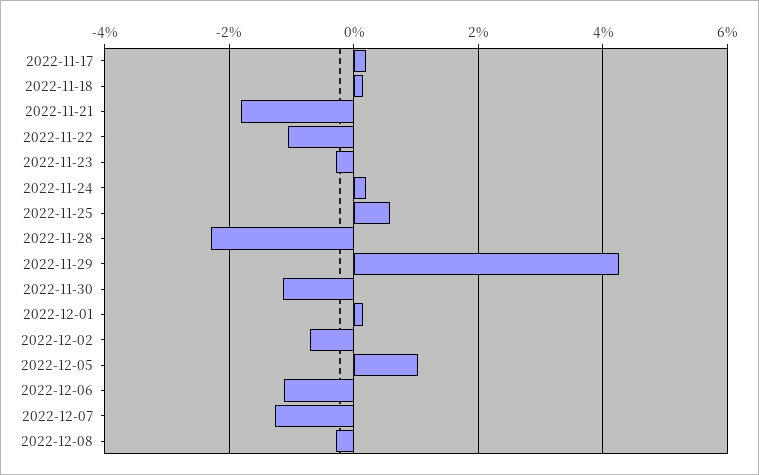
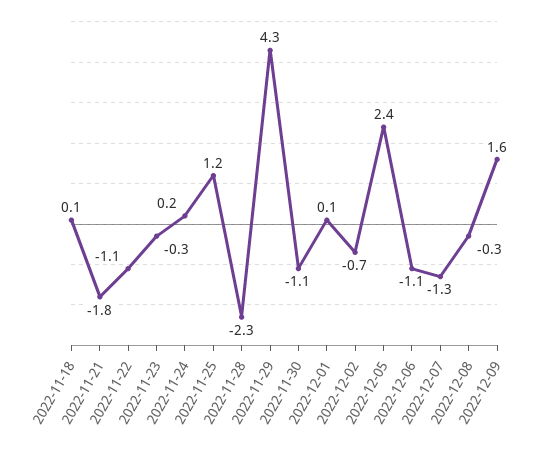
2022-11-17: 0.2 -> none
2022-11-25: 0.6 -> 1.2
2022-12-05: 1 -> 2.4
2022-12-09: none -> 1.6

